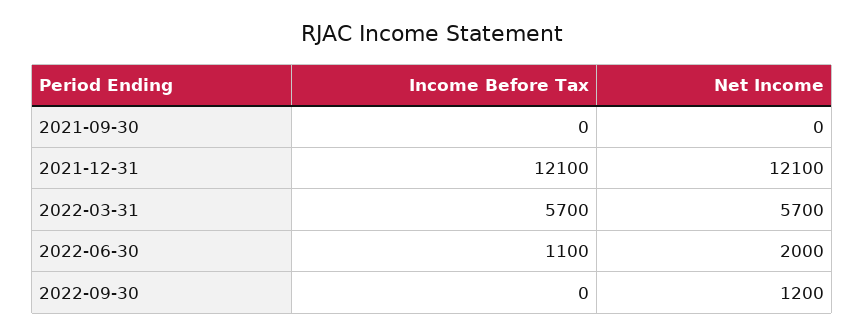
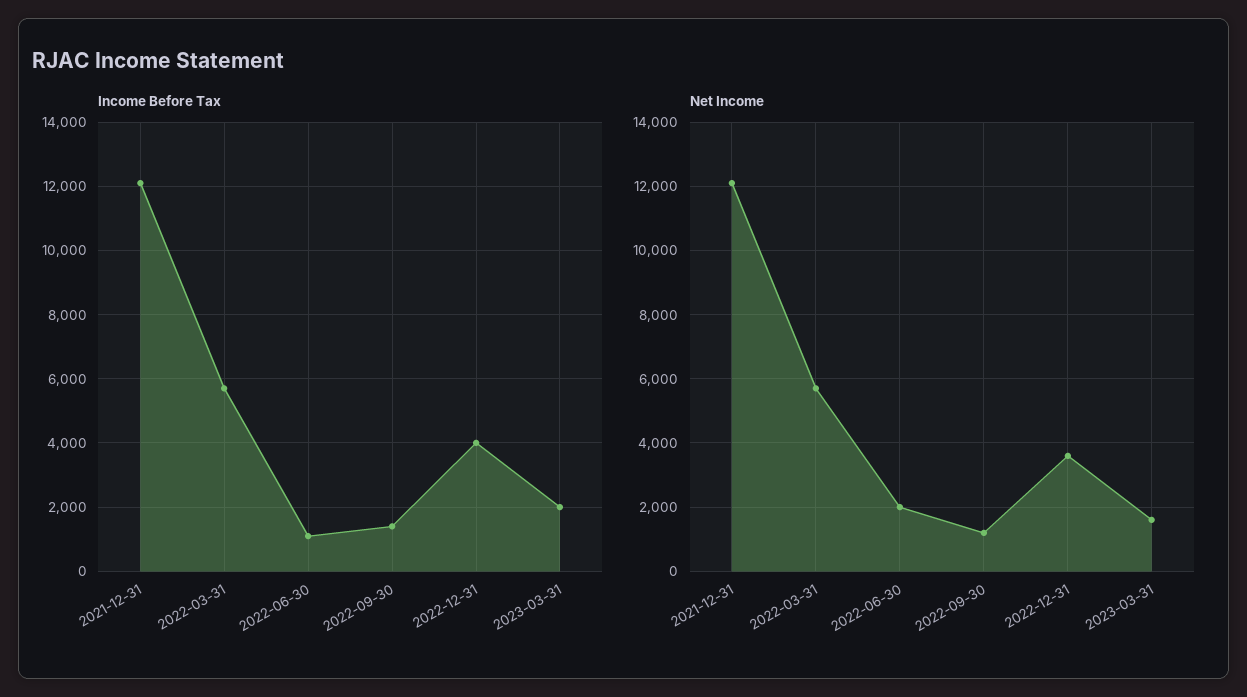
Income Before Tax, 2021-09-30: 0 -> none
Net Income, 2021-09-30: 0 -> none
Income Before Tax, 2022-09-30: 0 -> 1400
Income Before Tax, 2022-12-31: none -> 4000
Income Before Tax, 2023-03-31: none -> 2000
Net Income, 2022-12-31: none -> 3600
Net Income, 2023-03-31: none -> 1600

